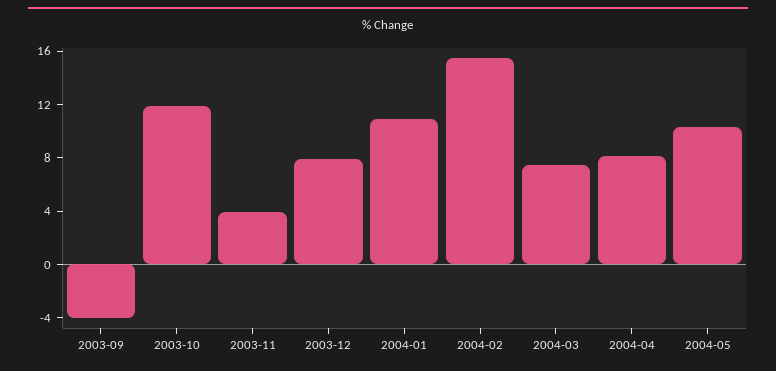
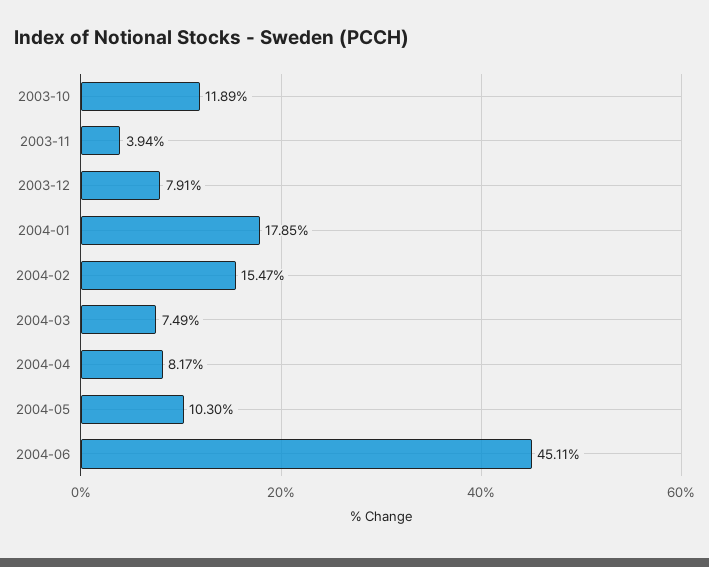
2003-09: -4 -> none
2004-01: 11 -> 17.85
2004-06: none -> 45.11

